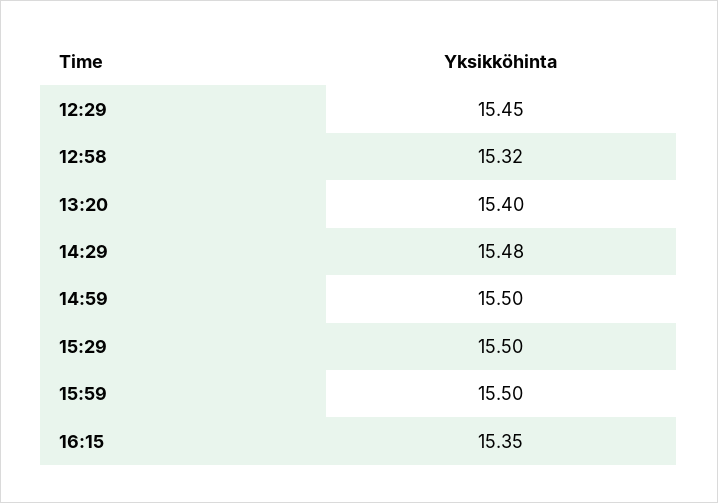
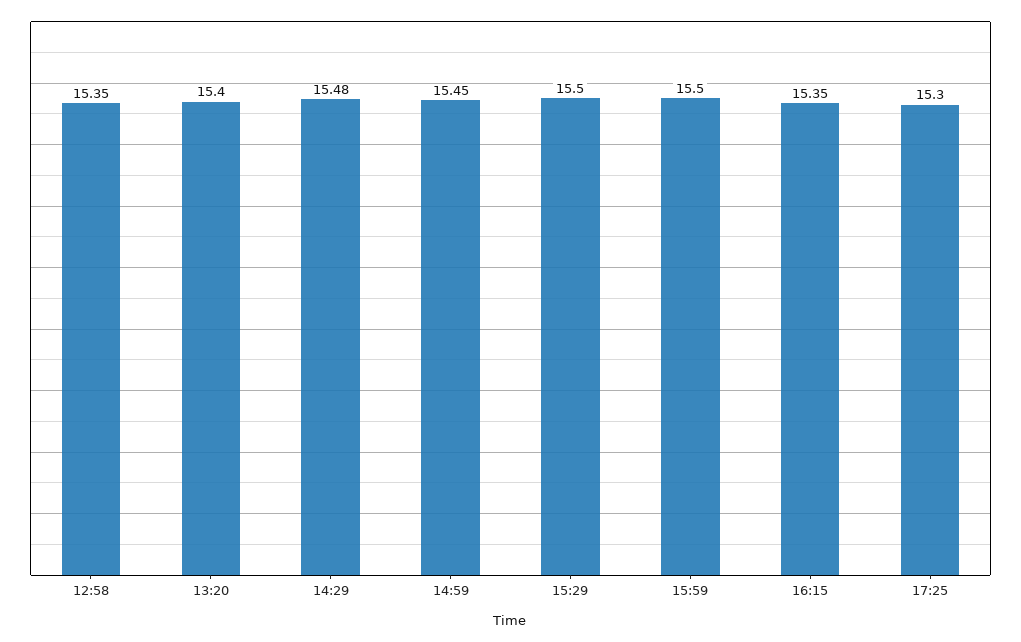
12:29: 15.45 -> none
12:58: 15.32 -> 15.35
14:59: 15.5 -> 15.45
17:25: none -> 15.3

